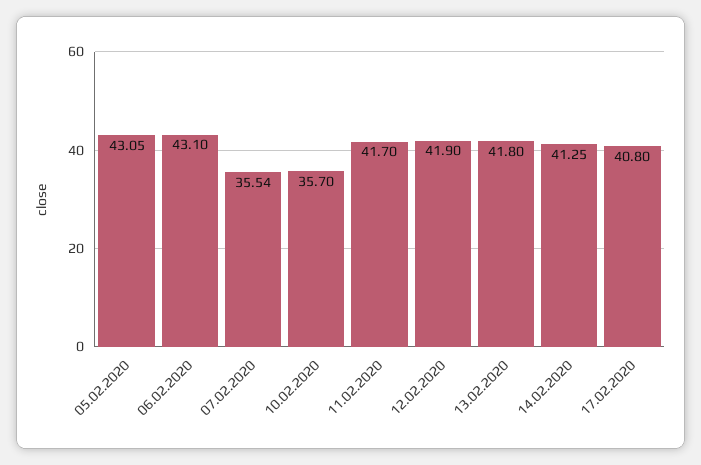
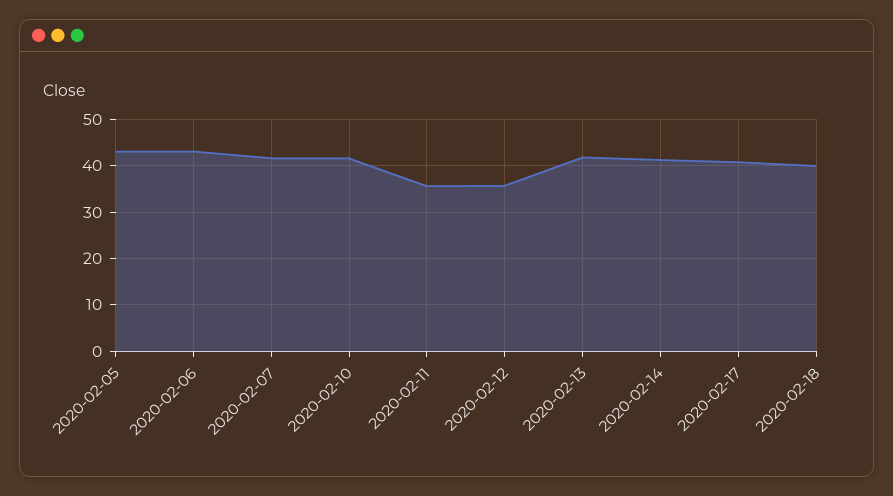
07.02.2020: 35.54 -> 42
10.02.2020: 35.7 -> 42
11.02.2020: 41.7 -> 36
12.02.2020: 41.9 -> 36
2020-02-18: none -> 40

